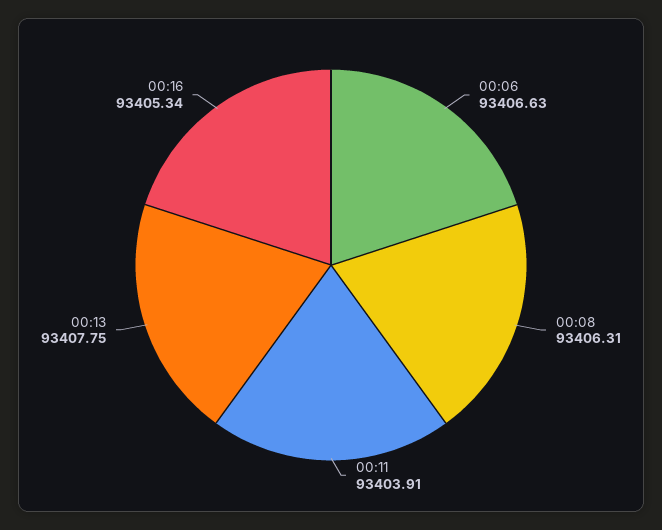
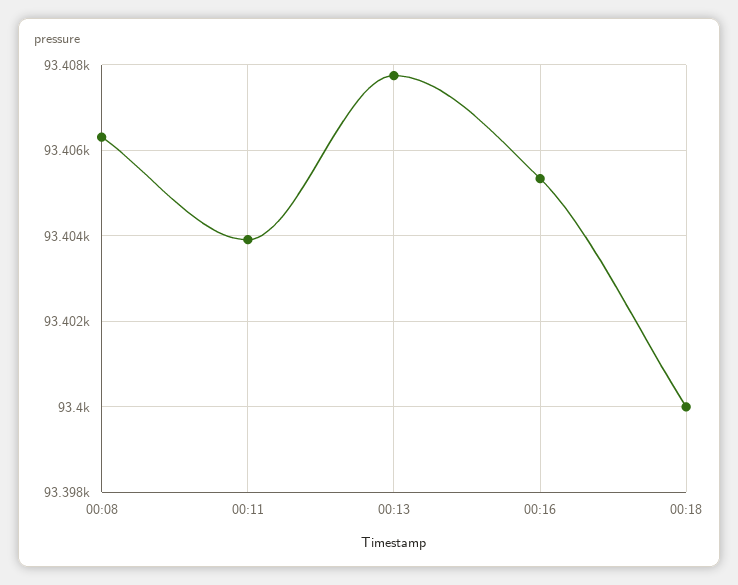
00:06: 93406.63 -> none
00:18: none -> 93400

